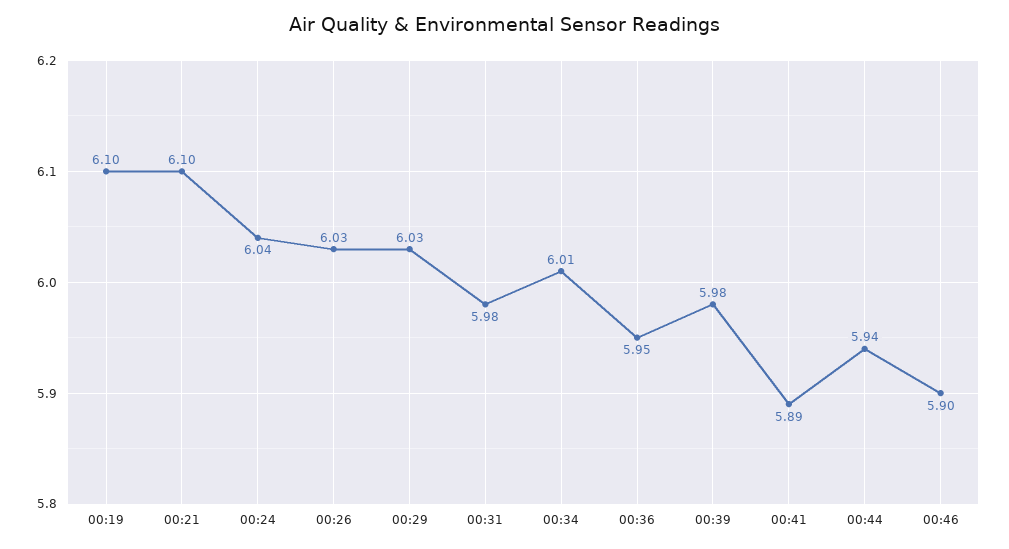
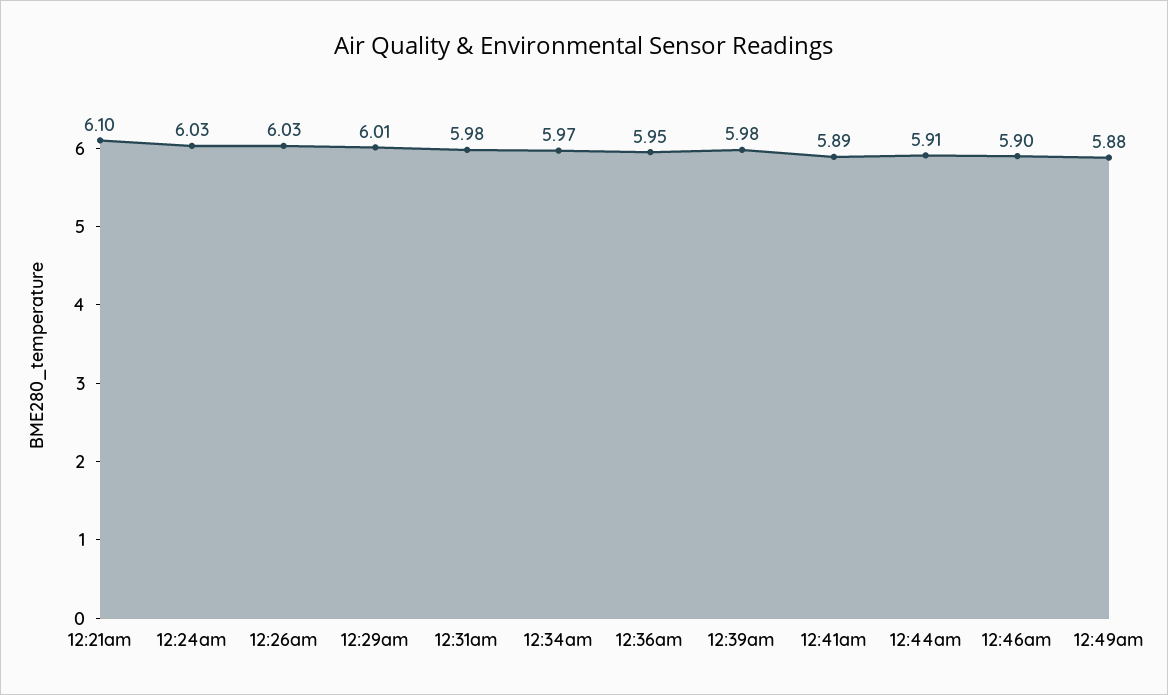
00:19: 6.1 -> none
00:24: 6.04 -> 6.03
00:29: 6.03 -> 6.01
00:34: 6.01 -> 5.97
00:44: 5.94 -> 5.91
12:49am: none -> 5.88

